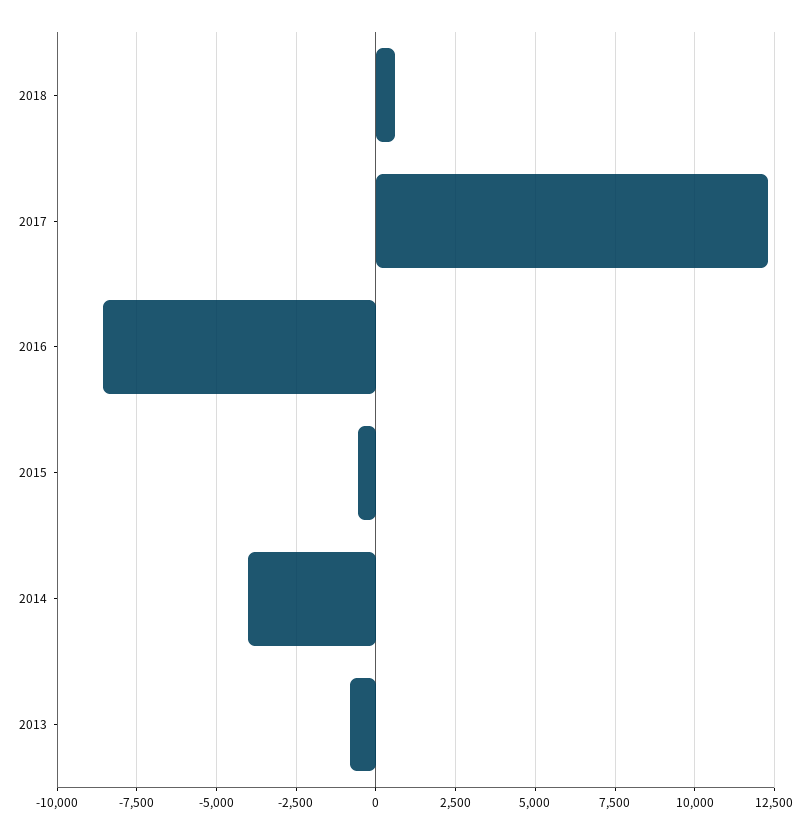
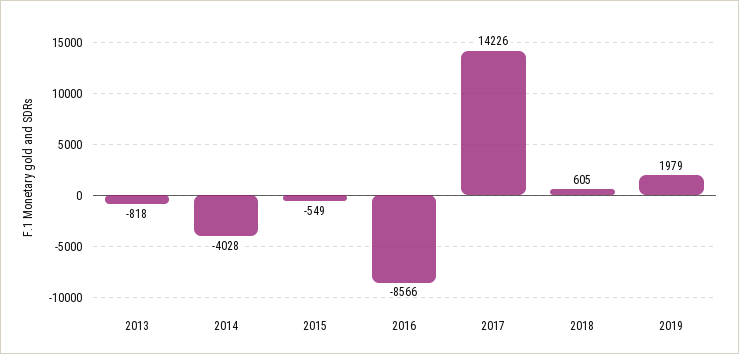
2017: 12250 -> 14226
2019: none -> 1979

